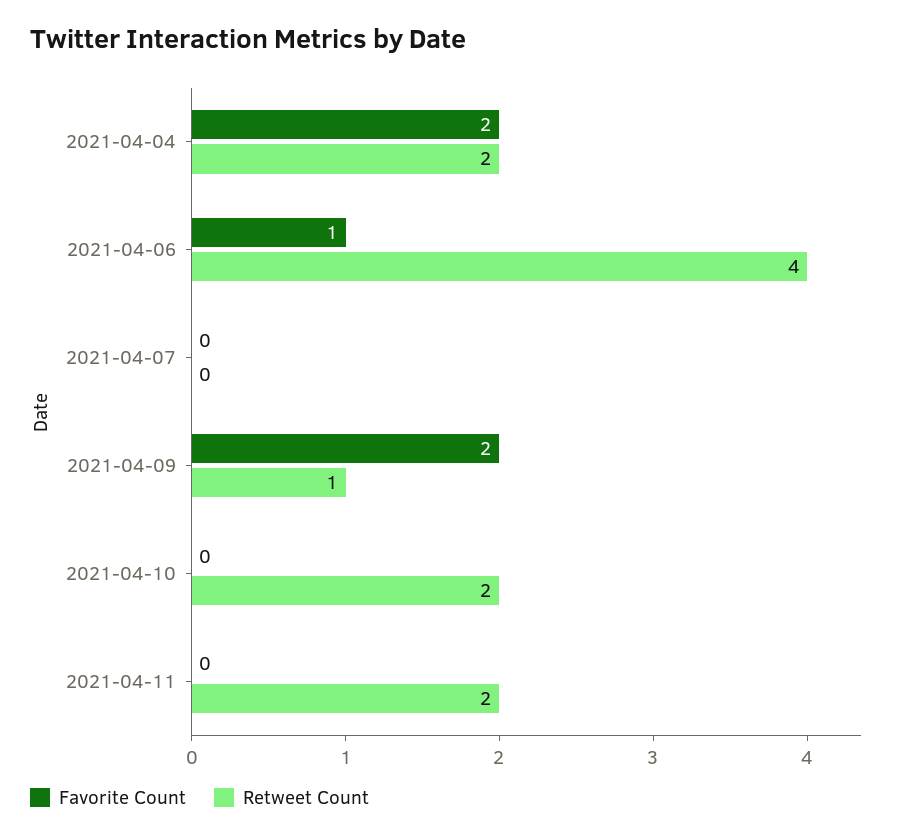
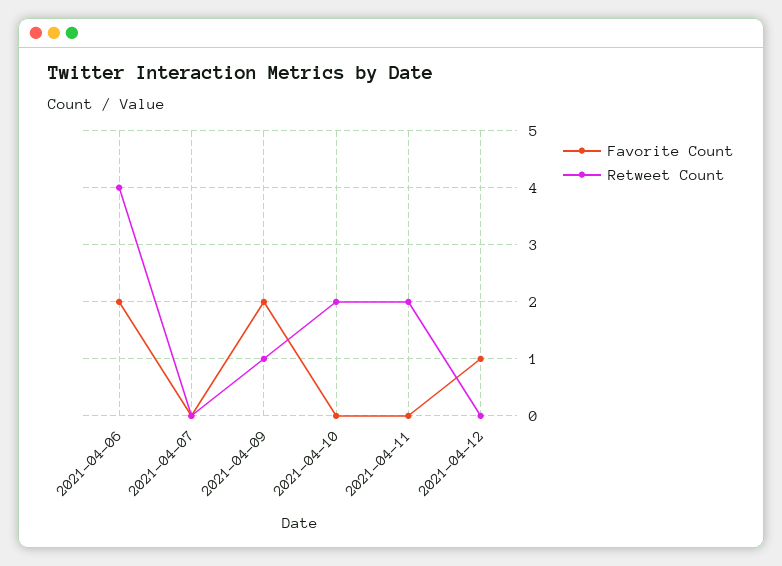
Favorite Count, 2021-04-04: 2 -> none
Retweet Count, 2021-04-04: 2 -> none
Favorite Count, 2021-04-06: 1 -> 2
Favorite Count, 2021-04-12: none -> 1
Retweet Count, 2021-04-12: none -> 0

